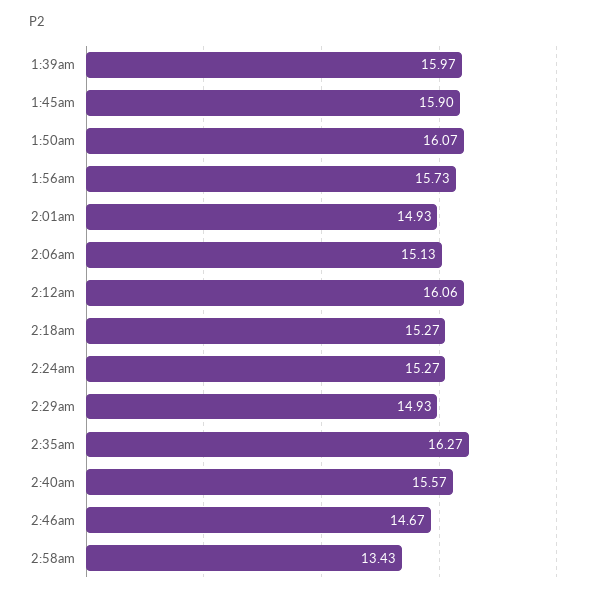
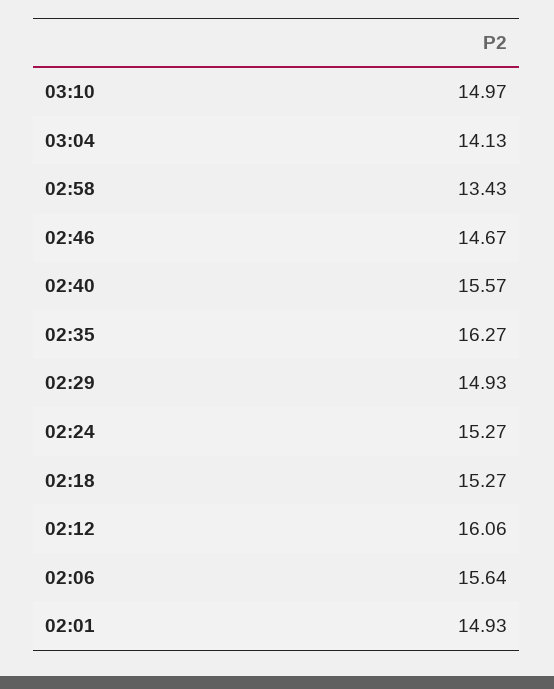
1:39am: 15.97 -> none
1:45am: 15.9 -> none
1:50am: 16.07 -> none
1:56am: 15.73 -> none
2:06am: 15.13 -> 15.64
03:10: none -> 14.97
03:04: none -> 14.13

